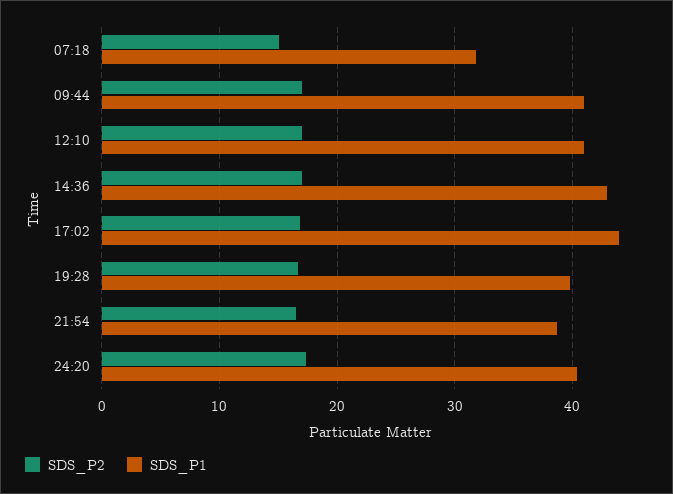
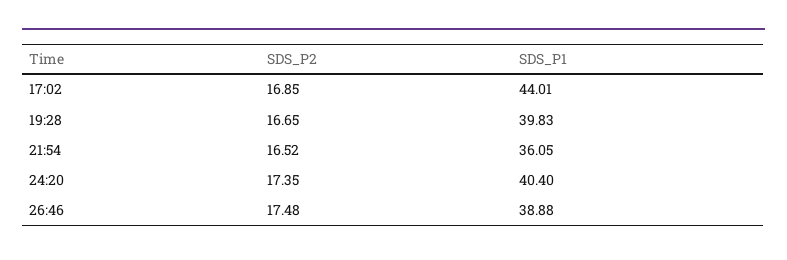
SDS_P2, 07:18: 15 -> none
SDS_P1, 07:18: 32 -> none
SDS_P2, 09:44: 17 -> none
SDS_P1, 09:44: 41 -> none
SDS_P2, 12:10: 17 -> none
SDS_P1, 12:10: 41 -> none
SDS_P2, 14:36: 17 -> none
SDS_P1, 14:36: 43 -> none
SDS_P1, 21:54: 39 -> 36.05
SDS_P2, 26:46: none -> 17.48
SDS_P1, 26:46: none -> 38.88

